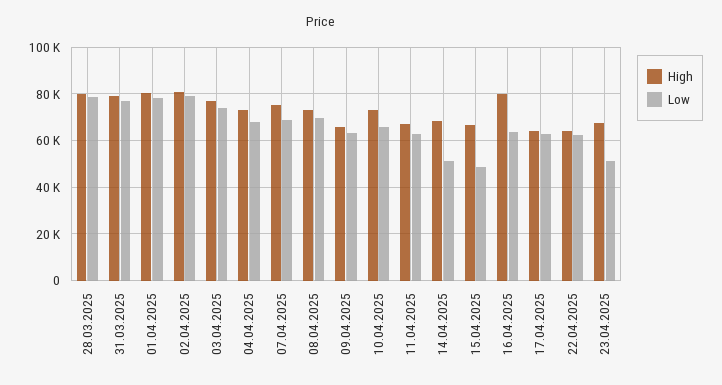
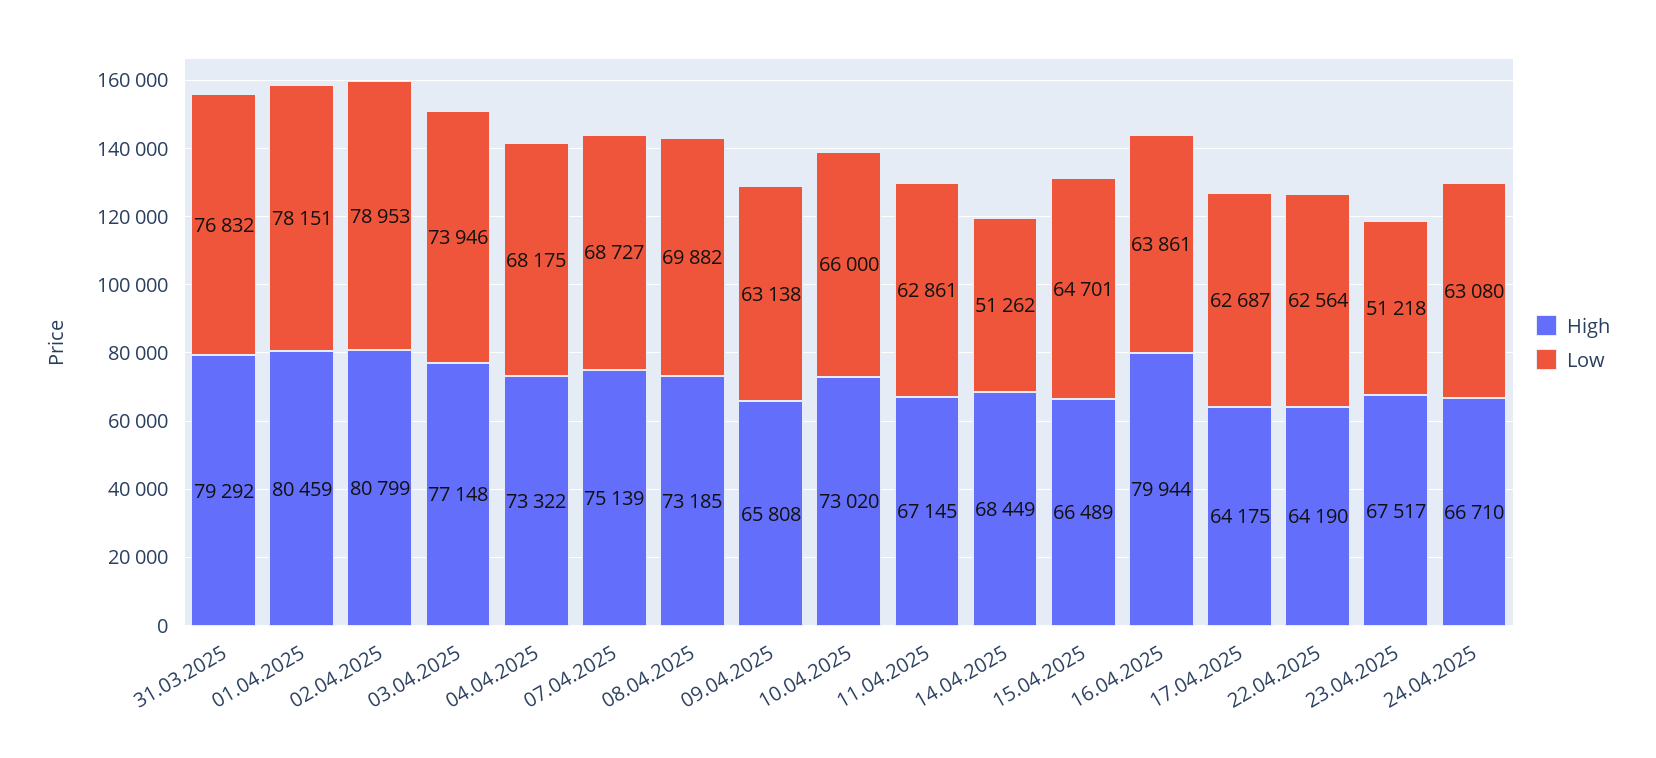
High, 28.03.2025: 80000 -> none
Low, 28.03.2025: 80000 -> none
Low, 15.04.2025: 50000 -> 64701
High, 24.04.2025: none -> 66710
Low, 24.04.2025: none -> 63080

